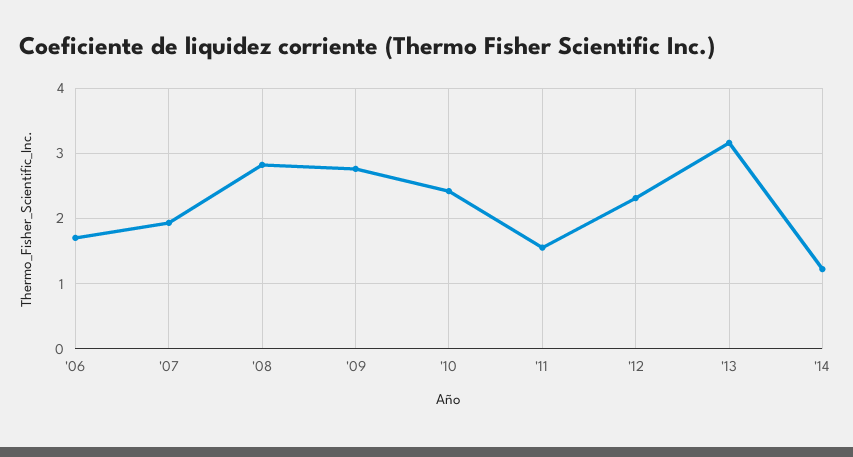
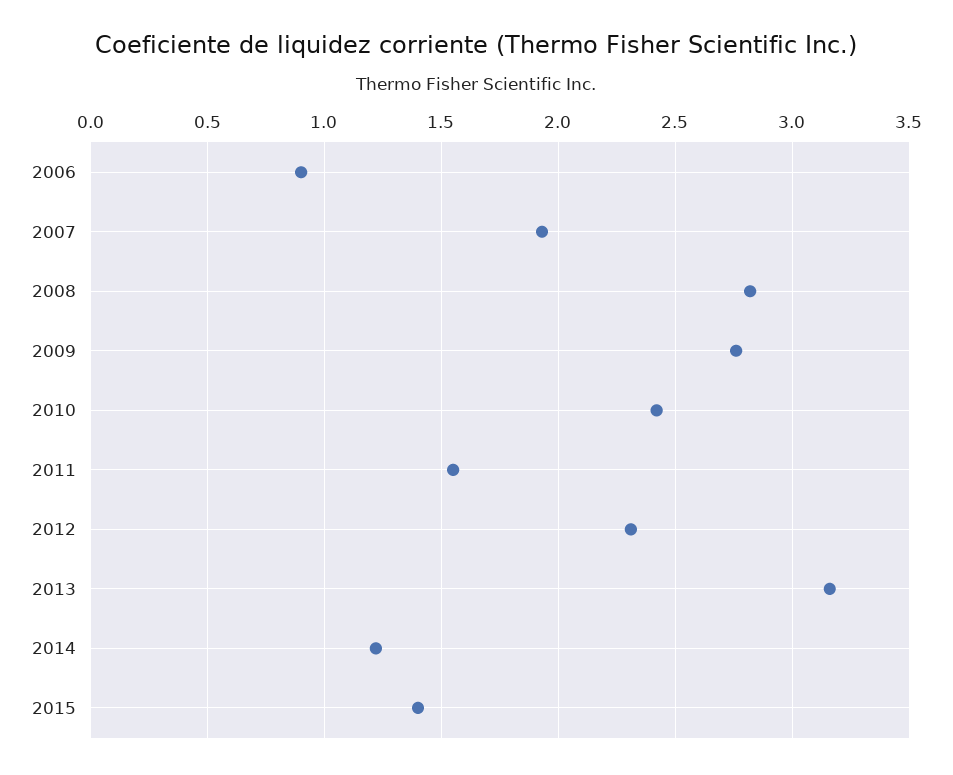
'06: 1.7 -> 0.9
2015: none -> 1.4

